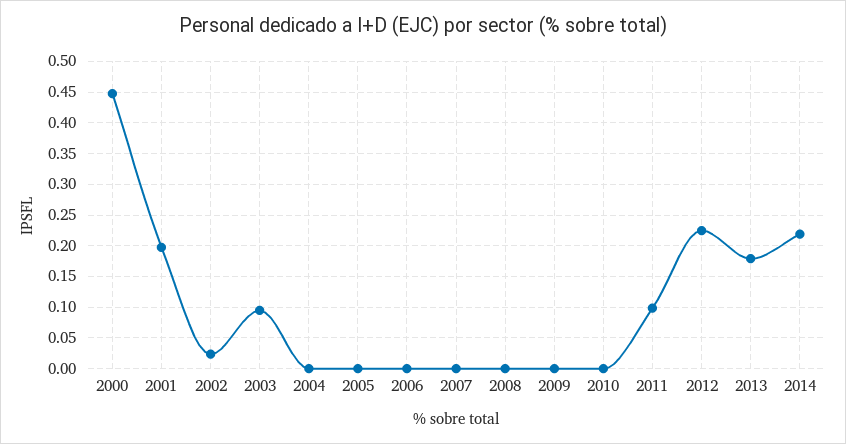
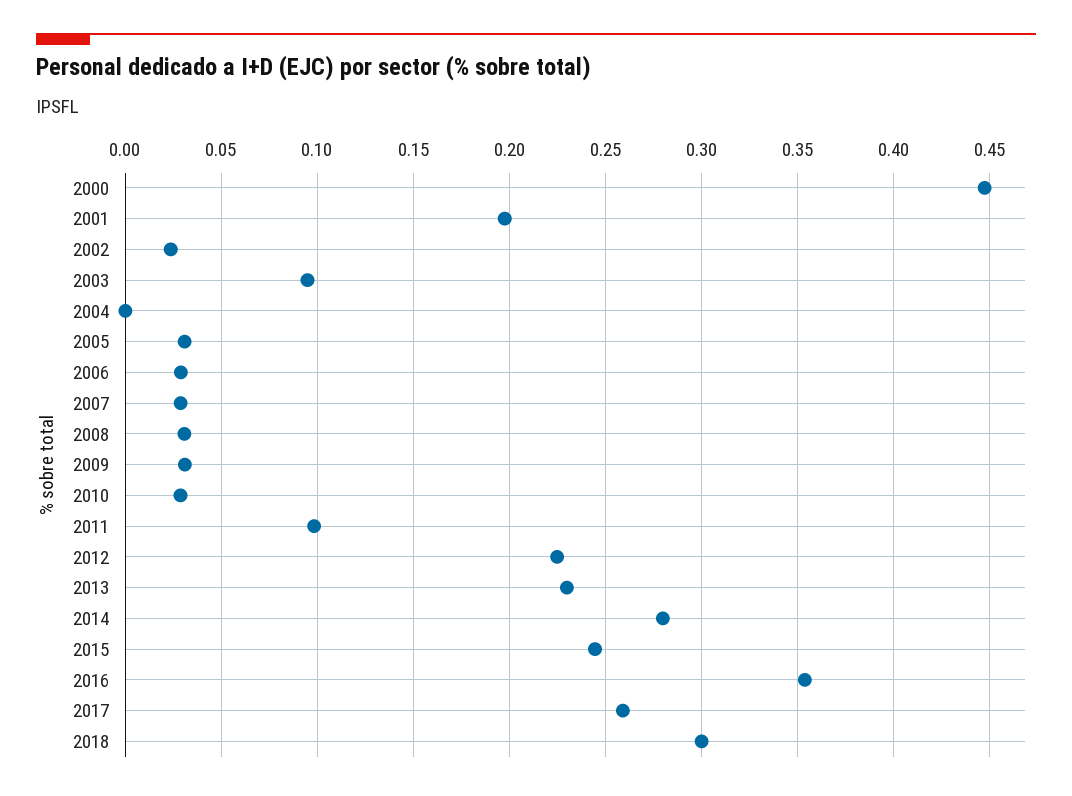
2005: 0 -> 0.03
2006: 0 -> 0.03
2007: 0 -> 0.03
2008: 0 -> 0.03
2009: 0 -> 0.03
2010: 0 -> 0.03
2013: 0.18 -> 0.23
2014: 0.22 -> 0.28
2015: none -> 0.245
2016: none -> 0.355
2017: none -> 0.26
2018: none -> 0.3

